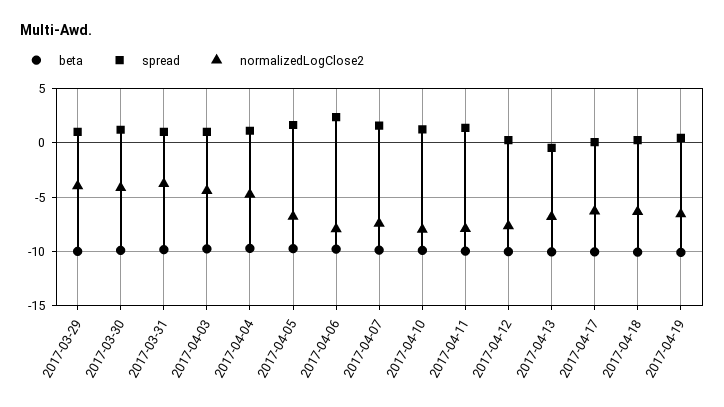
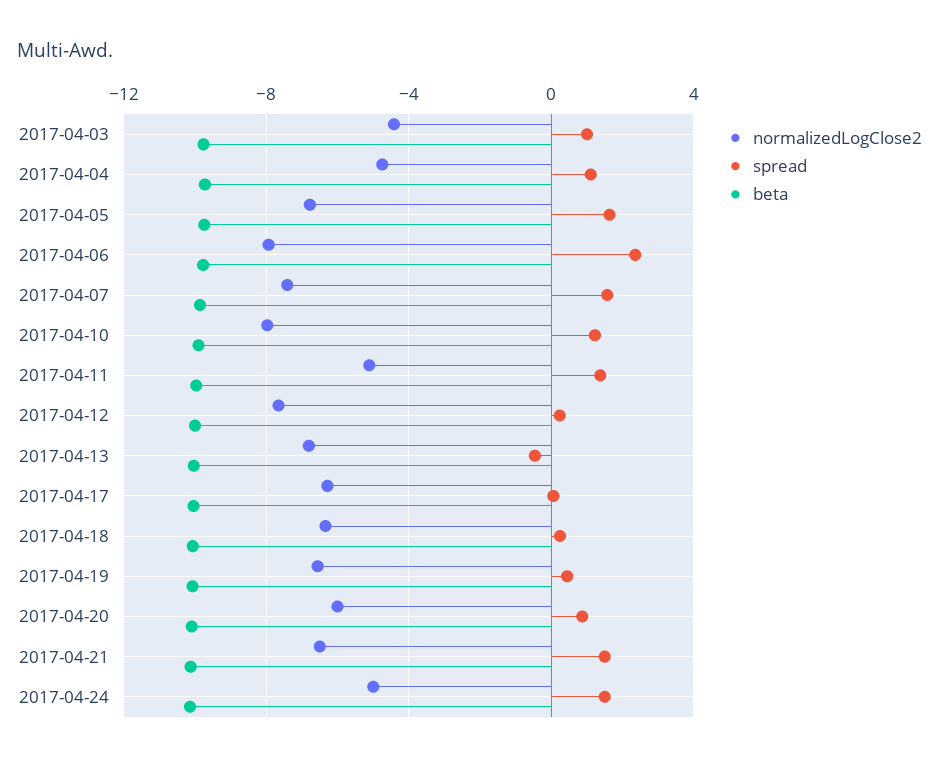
beta, 2017-03-29: -10 -> none
spread, 2017-03-29: 1 -> none
normalizedLogClose2, 2017-03-29: -4 -> none
beta, 2017-03-30: -10 -> none
spread, 2017-03-30: 1 -> none
normalizedLogClose2, 2017-03-30: -4 -> none
beta, 2017-03-31: -10 -> none
spread, 2017-03-31: 1 -> none
normalizedLogClose2, 2017-03-31: -4 -> none
normalizedLogClose2, 2017-04-11: -8 -> -5
normalizedLogClose2, 2017-04-20: none -> -6
spread, 2017-04-20: none -> 1
beta, 2017-04-20: none -> -10
normalizedLogClose2, 2017-04-21: none -> -6.5
spread, 2017-04-21: none -> 1.5
beta, 2017-04-21: none -> -10
normalizedLogClose2, 2017-04-24: none -> -5
spread, 2017-04-24: none -> 1.5
beta, 2017-04-24: none -> -10

